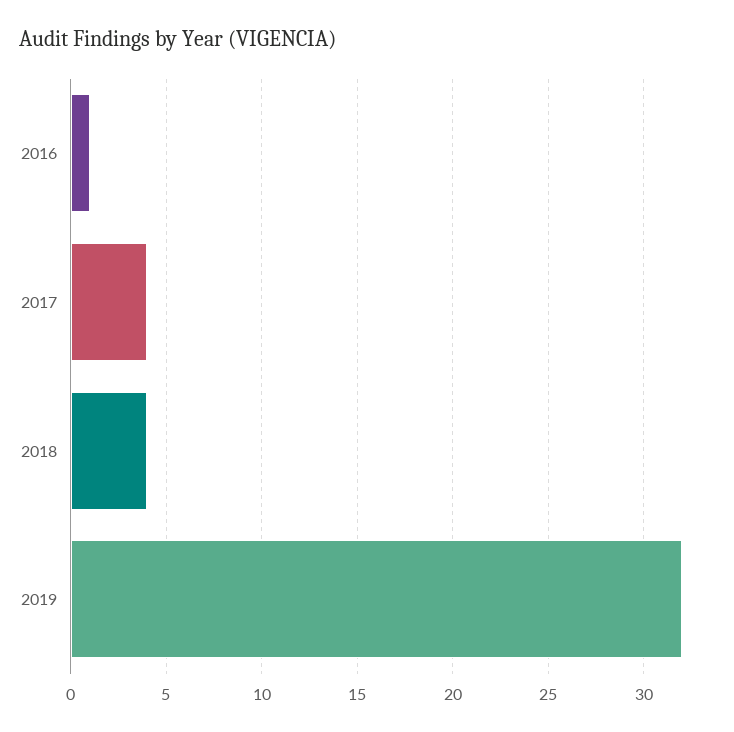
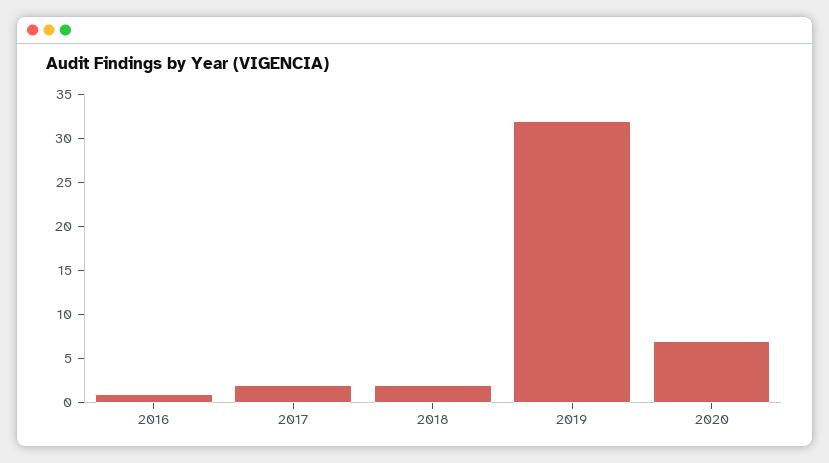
2017: 4 -> 2
2018: 4 -> 2
2020: none -> 7

